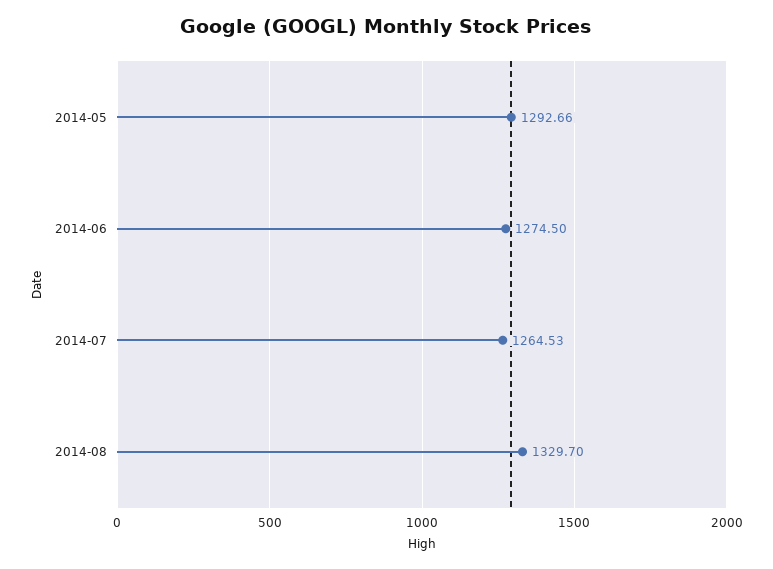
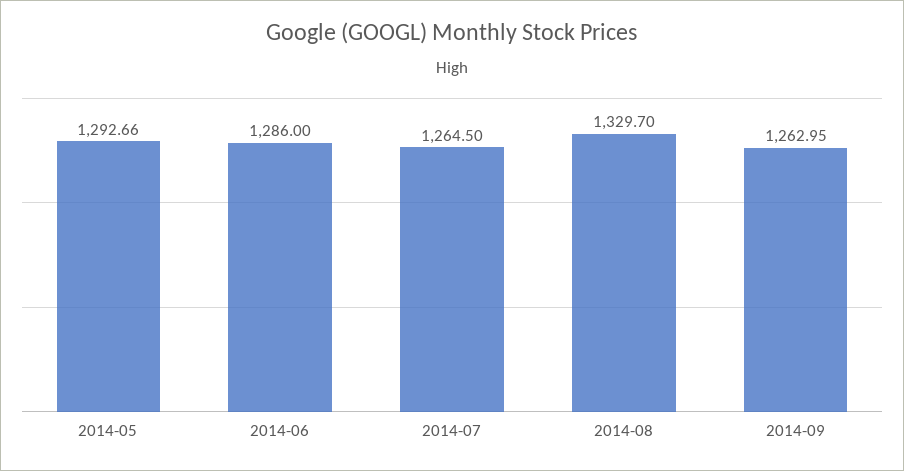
2014-06: 1274.5 -> 1286
2014-07: 1264.53 -> 1264.5
2014-09: none -> 1262.95

